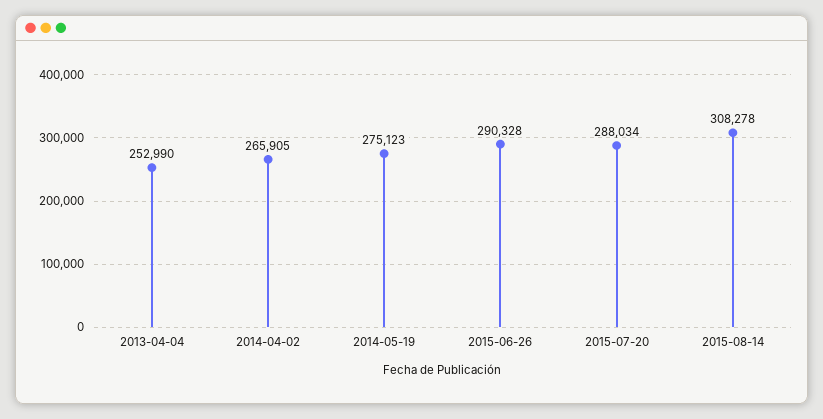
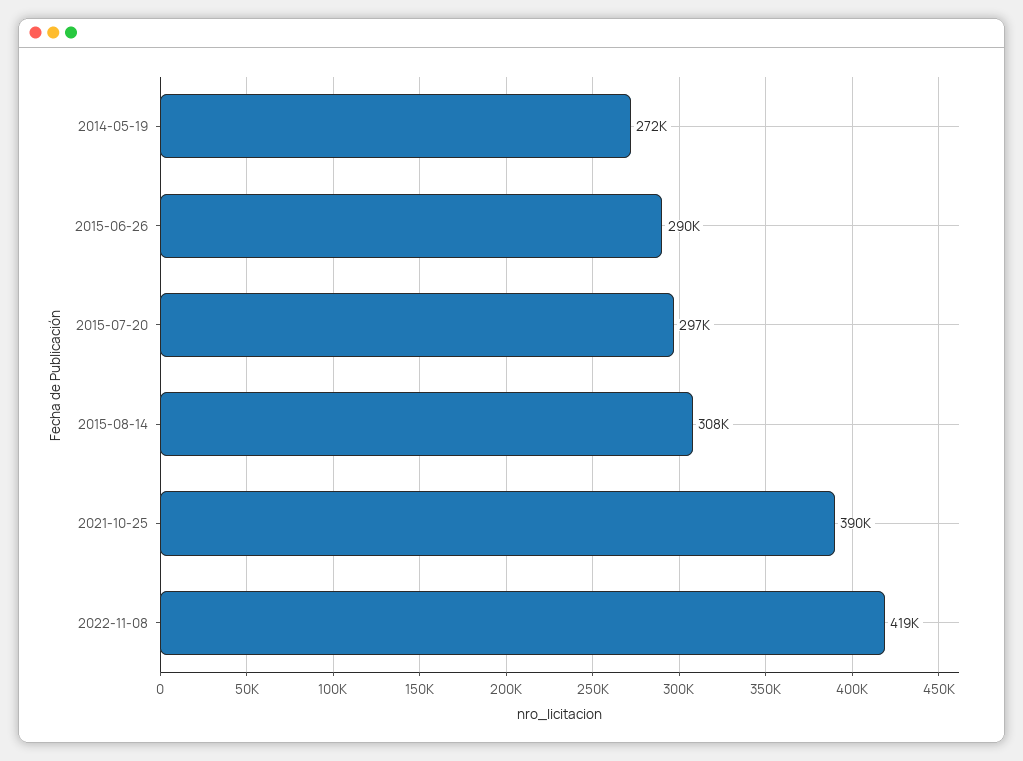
2013-04-04: 252990 -> none
2014-04-02: 265905 -> none
2014-05-19: 275123 -> 272000
2015-07-20: 288034 -> 297000
2021-10-25: none -> 390000
2022-11-08: none -> 419000

